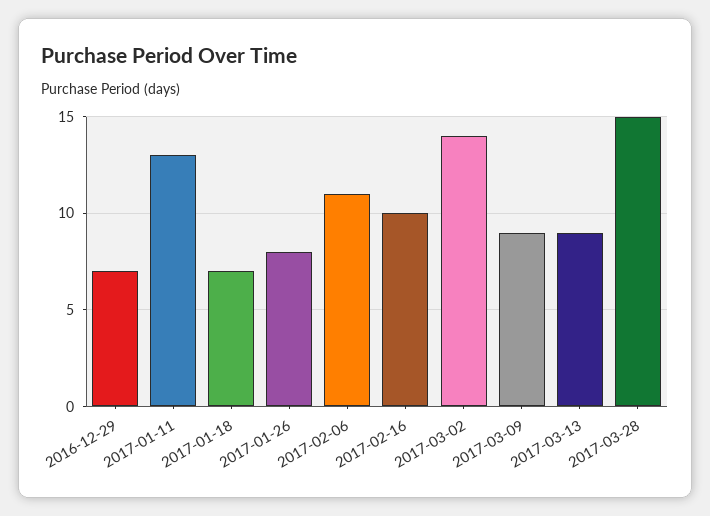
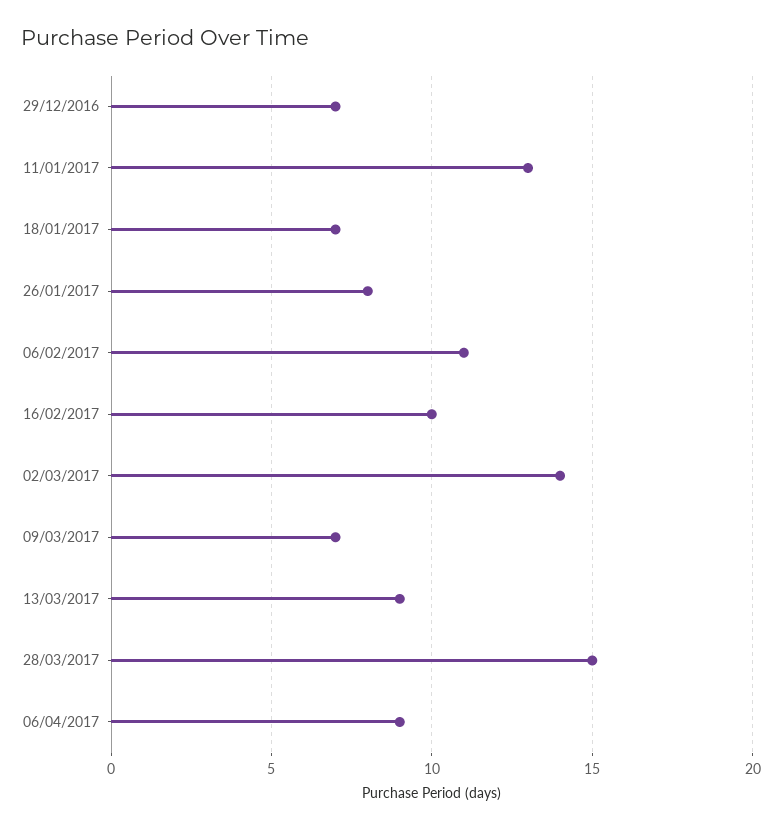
2017-03-09: 9 -> 7
06/04/2017: none -> 9

